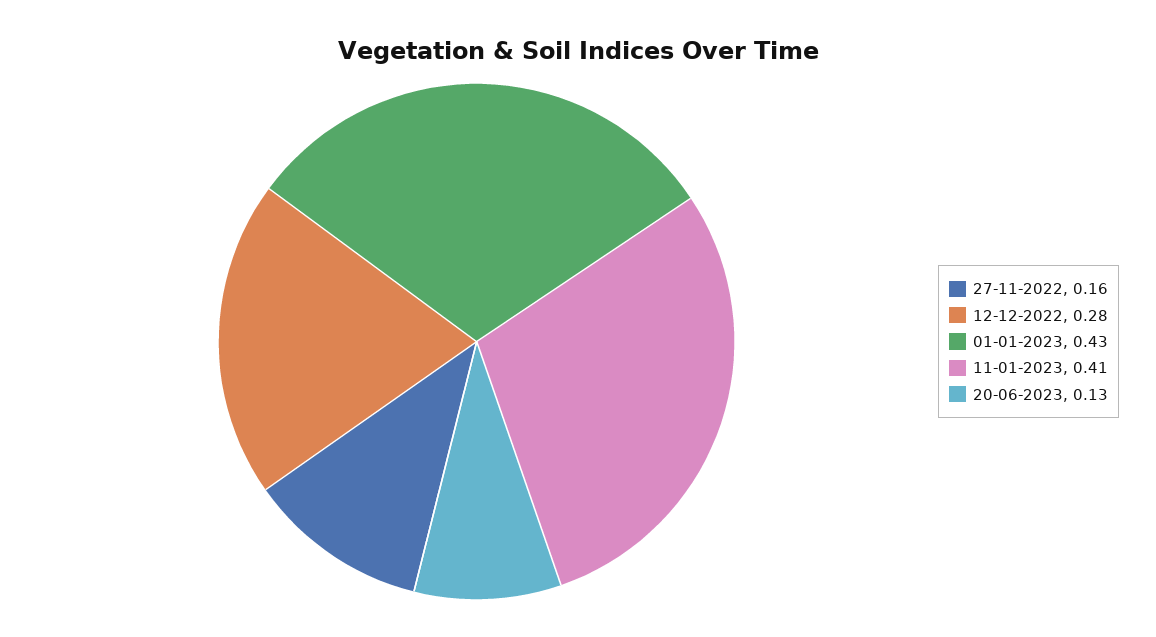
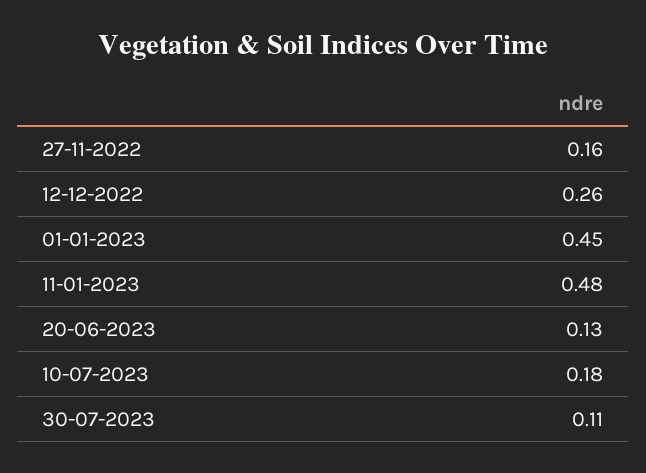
12-12-2022: 0.28 -> 0.26
01-01-2023: 0.43 -> 0.45
11-01-2023: 0.41 -> 0.48
10-07-2023: none -> 0.18
30-07-2023: none -> 0.11

